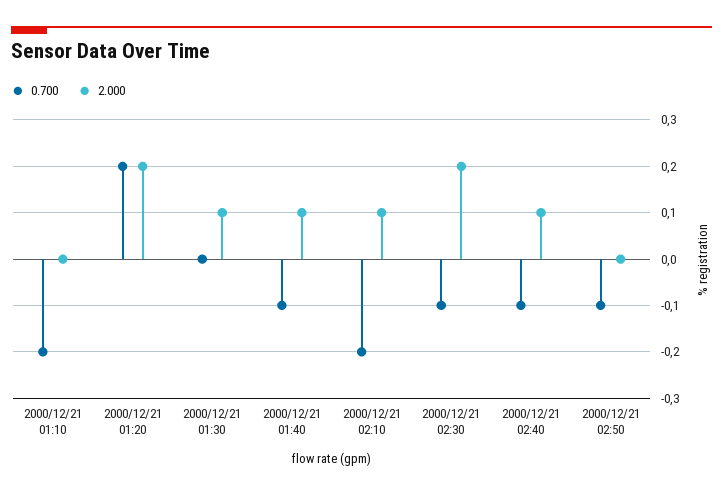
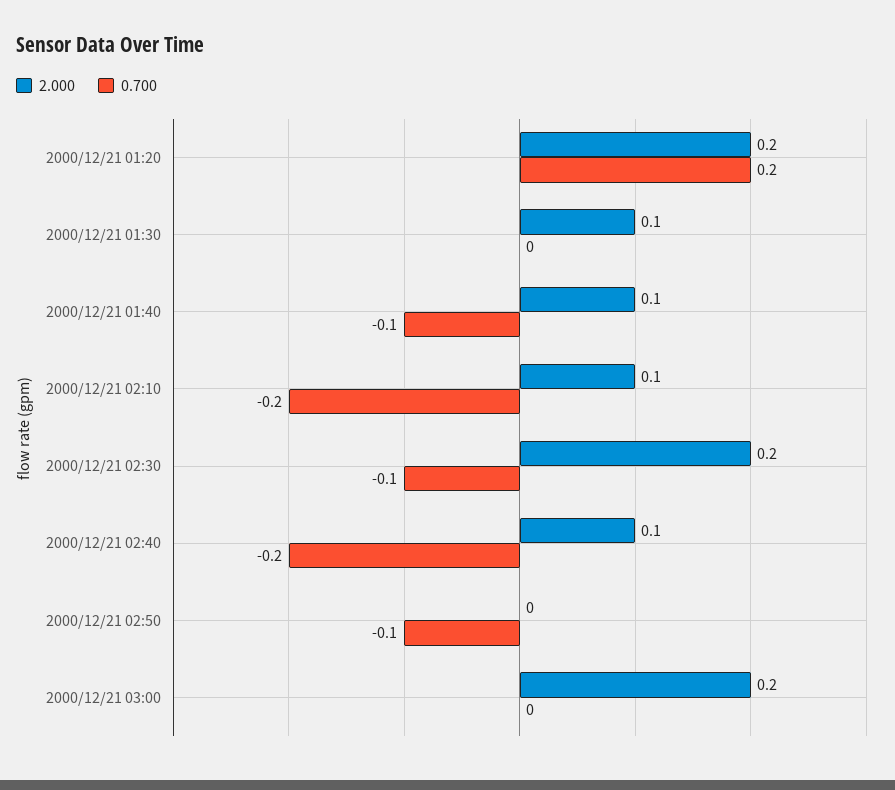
0.700, 2000/12/21 01:10: -0.2 -> none
2.000, 2000/12/21 01:10: 0 -> none
0.700, 2000/12/21 02:40: -0.1 -> -0.2
2.000, 2000/12/21 03:00: none -> 0.2
0.700, 2000/12/21 03:00: none -> 0

